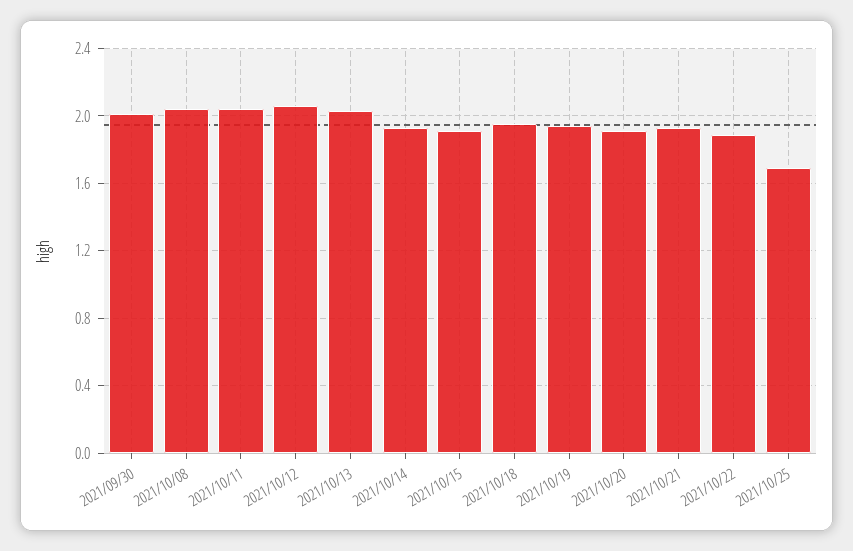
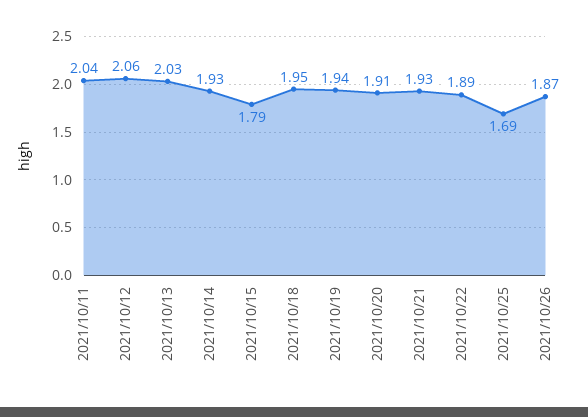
2021/09/30: 2 -> none
2021/10/08: 2.05 -> none
2021/10/15: 1.9 -> 1.79
2021/10/26: none -> 1.87

